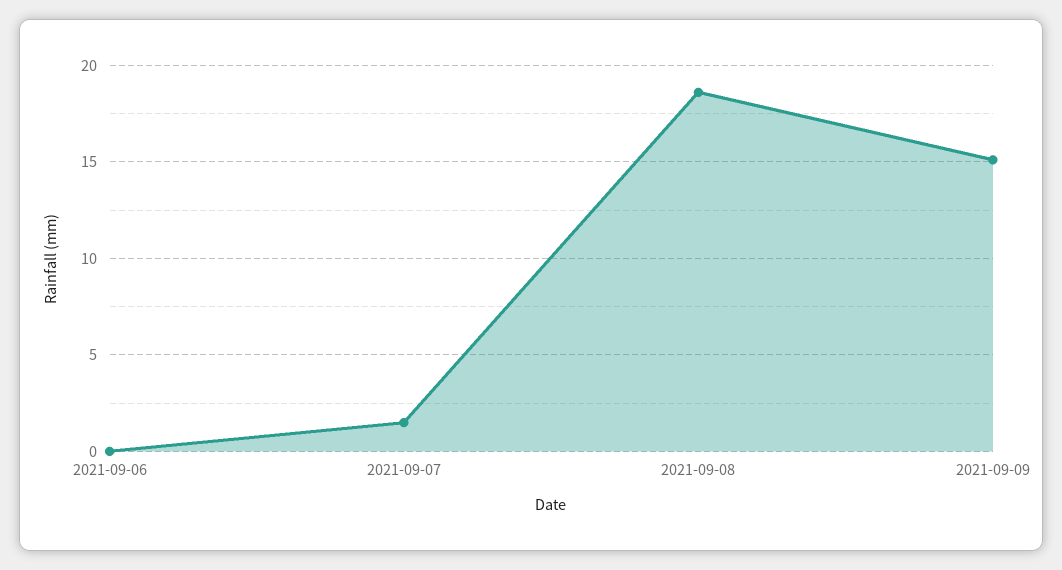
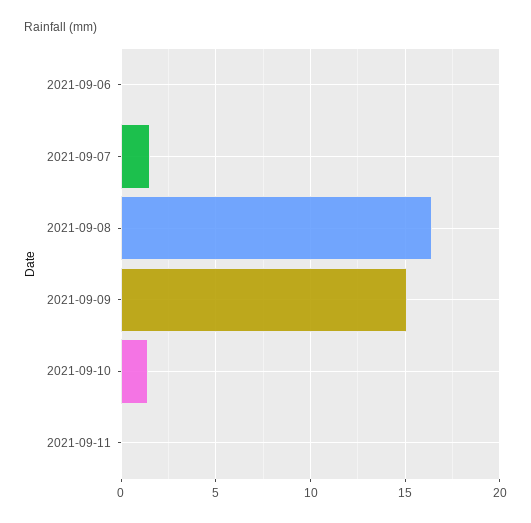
2021-09-08: 18.5 -> 16.5
2021-09-10: none -> 1.5
2021-09-11: none -> 0

